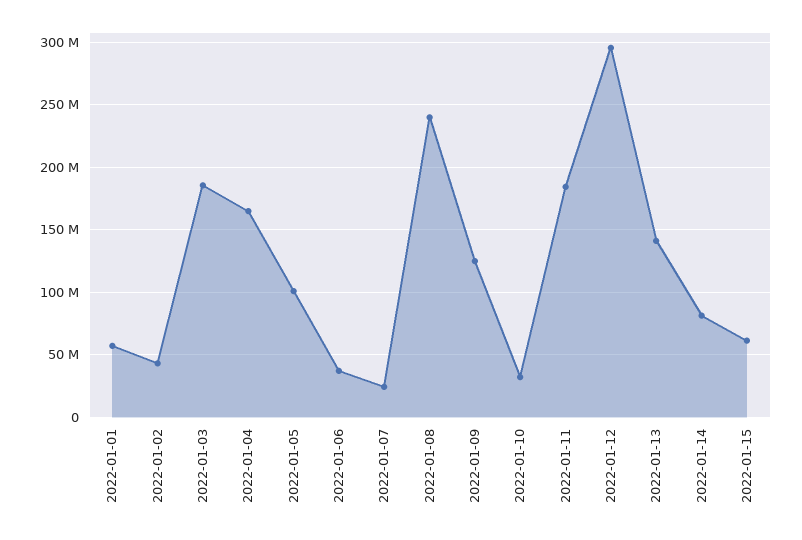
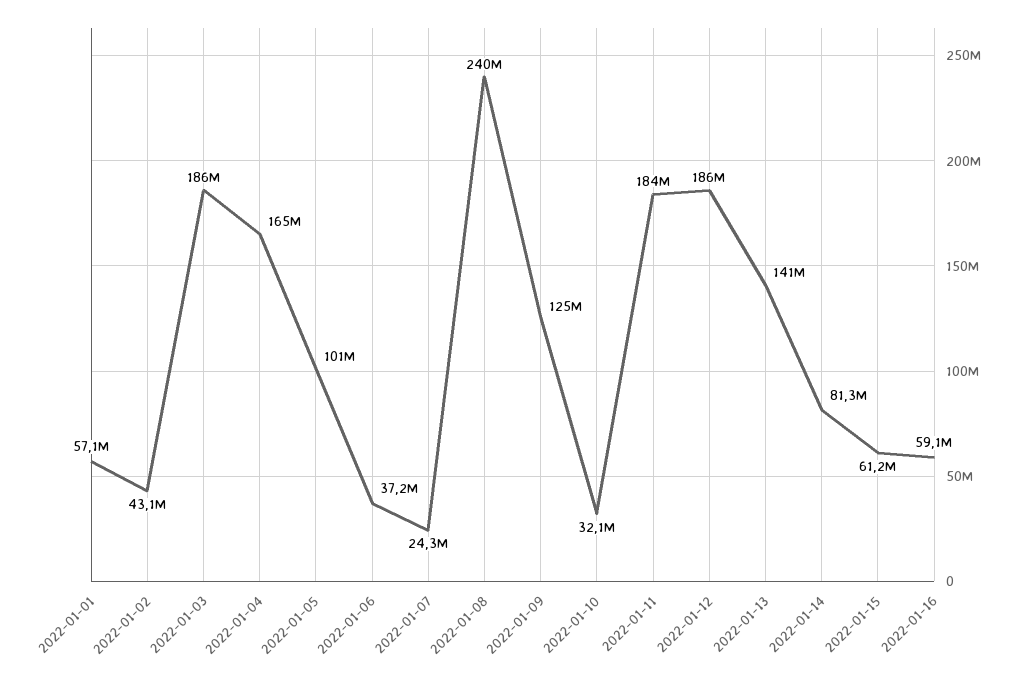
2022-01-12: 295000000 -> 186000000
2022-01-16: none -> 59100000

